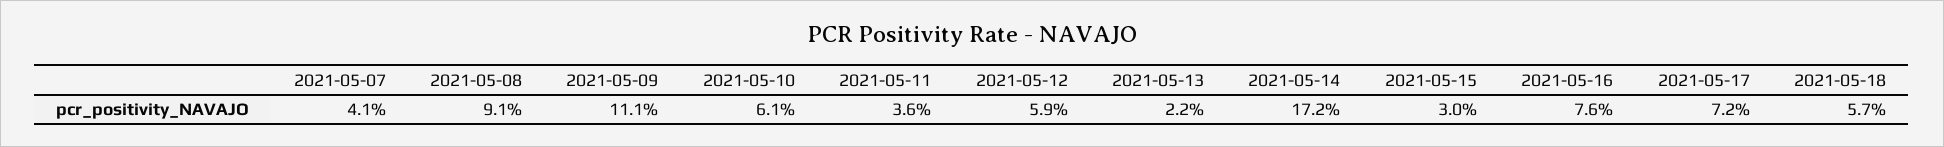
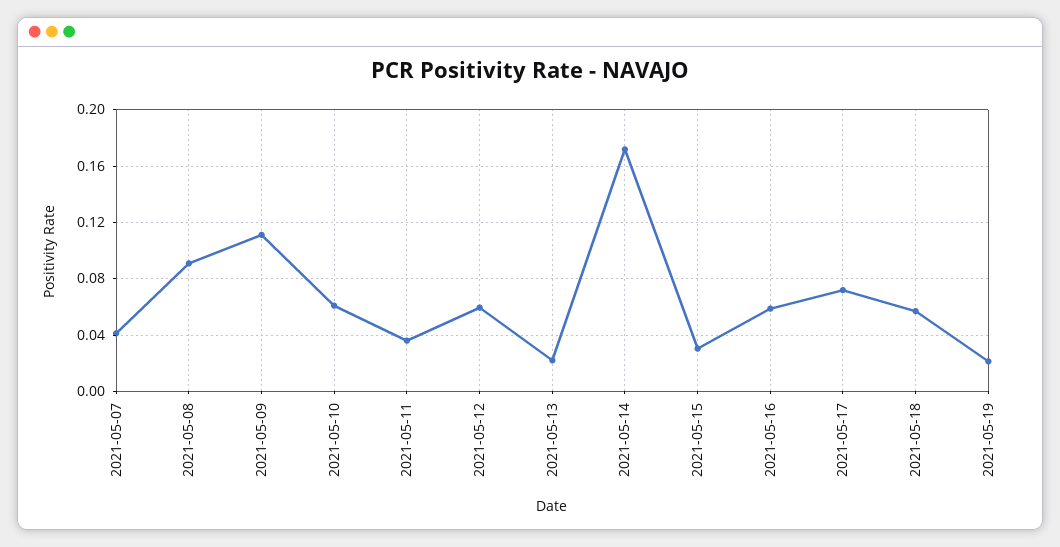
2021-05-16: 0.076 -> 0.06
2021-05-19: none -> 0.02

